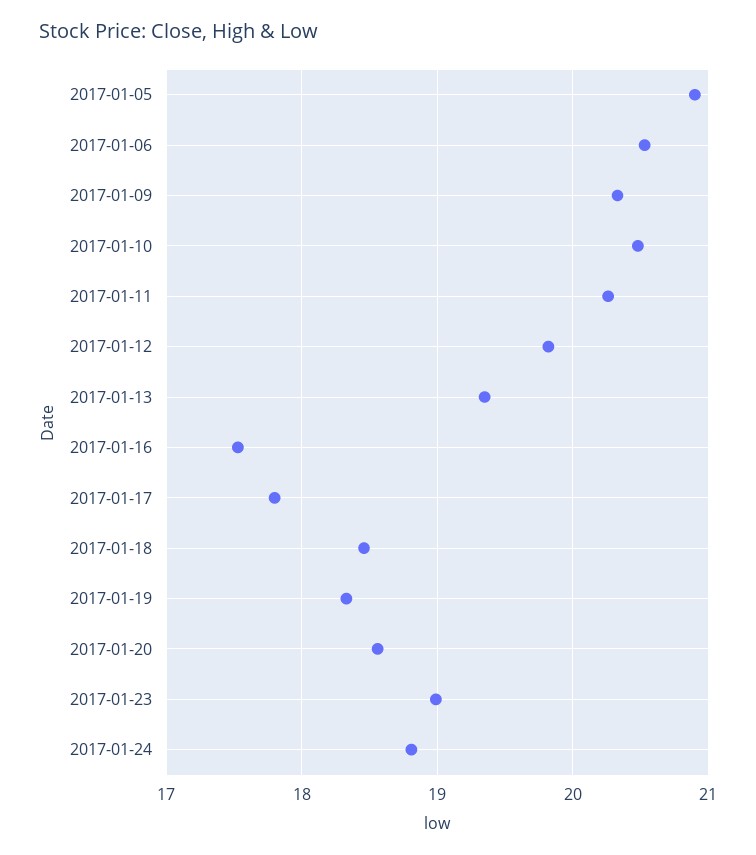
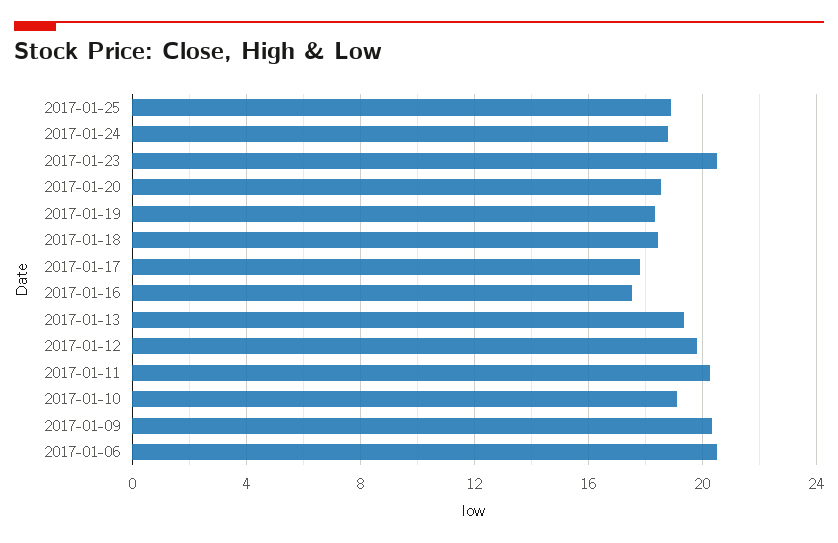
2017-01-05: 20.9 -> none
2017-01-10: 20.5 -> 19
2017-01-23: 19 -> 20.5
2017-01-25: none -> 19

